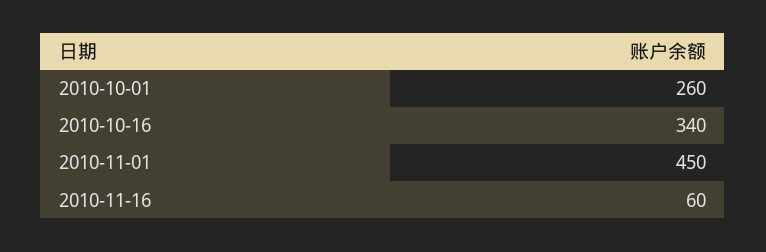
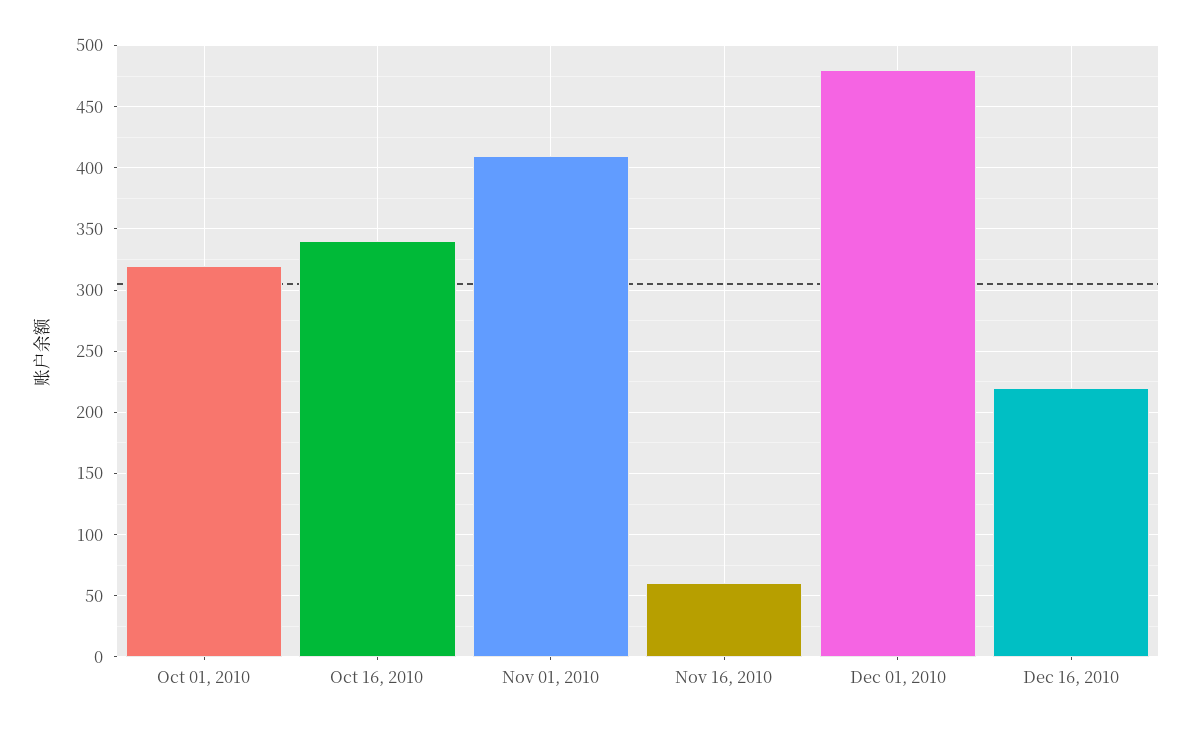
2010-10-01: 260 -> 320
2010-11-01: 450 -> 410
Dec 01, 2010: none -> 480
Dec 16, 2010: none -> 220

